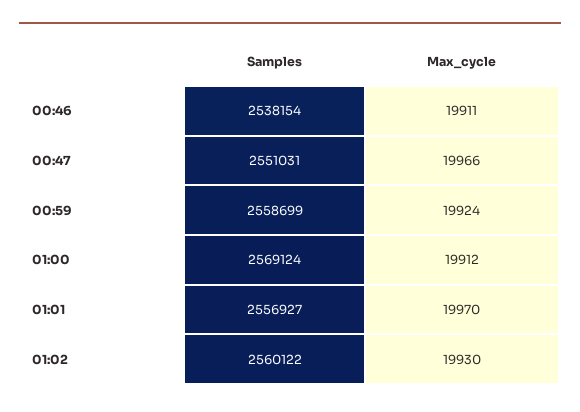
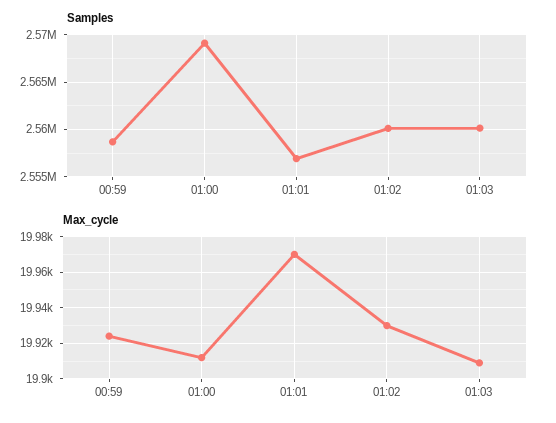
Samples, 00:46: 2538154 -> none
Max_cycle, 00:46: 19911 -> none
Samples, 00:47: 2551031 -> none
Max_cycle, 00:47: 19966 -> none
Samples, 01:03: none -> 2560000
Max_cycle, 01:03: none -> 19910

